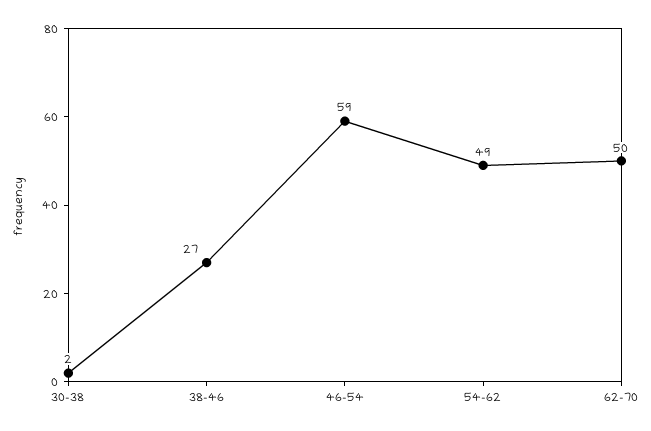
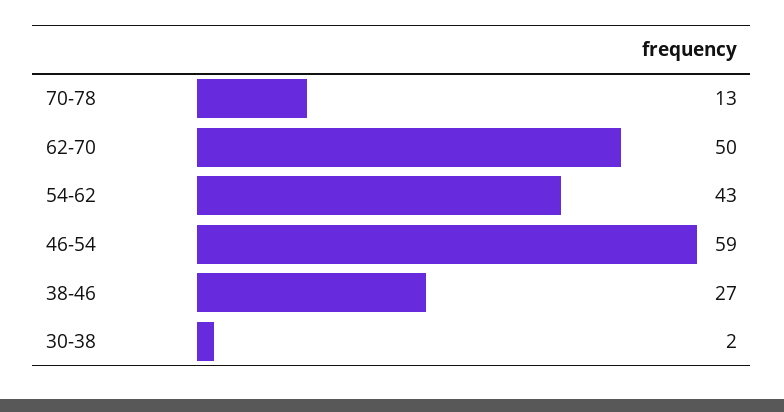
54-62: 49 -> 43
70-78: none -> 13

